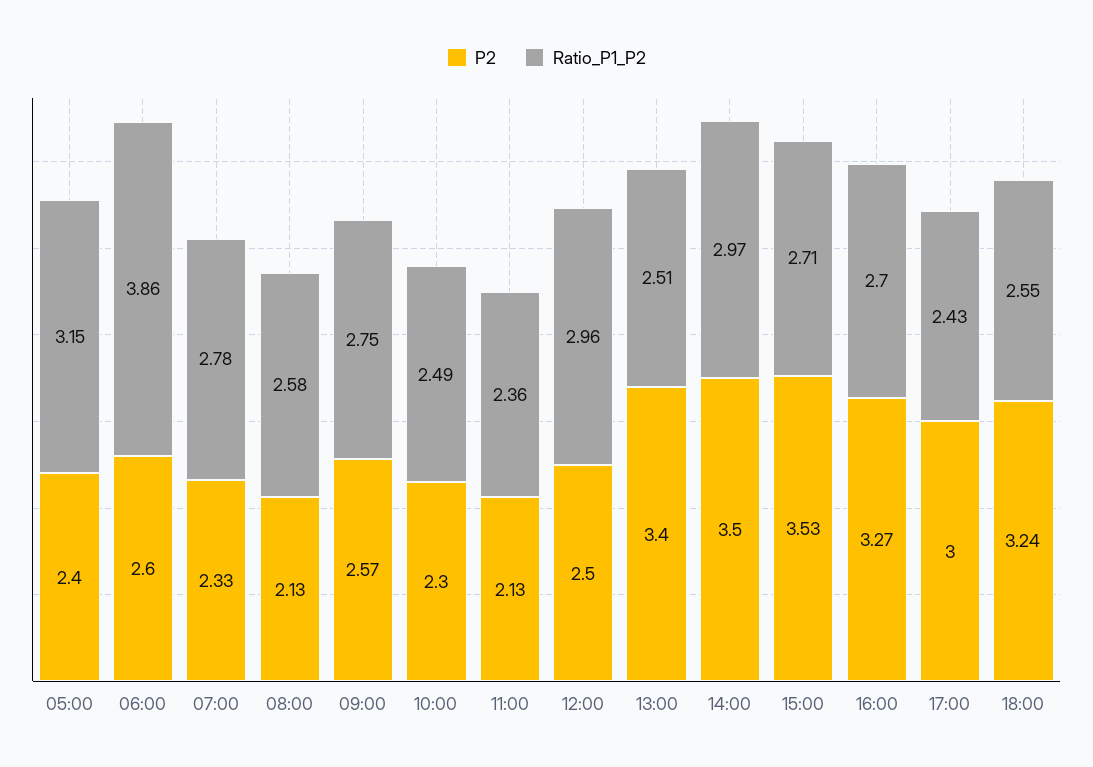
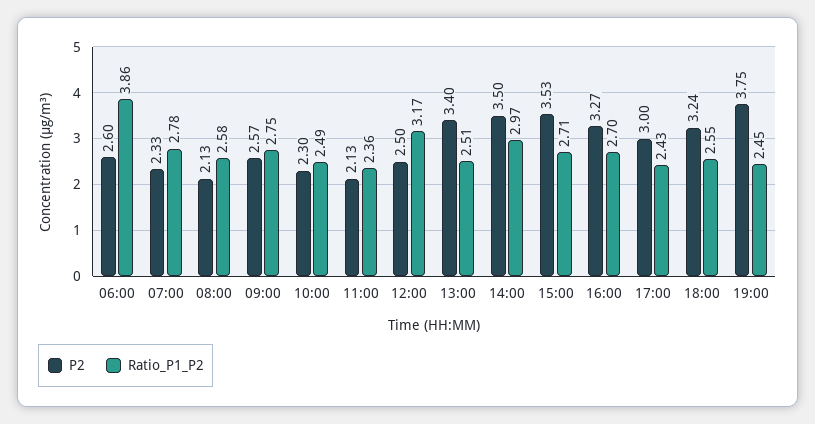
P2, 05:00: 2.4 -> none
Ratio_P1_P2, 05:00: 3.15 -> none
Ratio_P1_P2, 12:00: 2.96 -> 3.17
P2, 19:00: none -> 3.75
Ratio_P1_P2, 19:00: none -> 2.45

